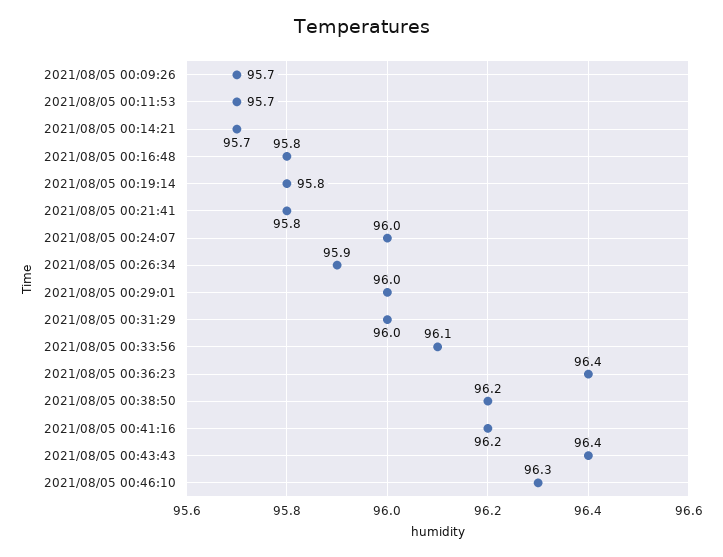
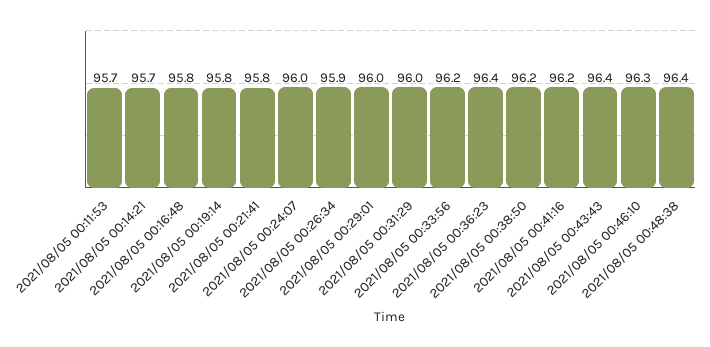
2021/08/05 00:09:26: 95.7 -> none
2021/08/05 00:33:56: 96.1 -> 96.2
2021/08/05 00:48:38: none -> 96.4

